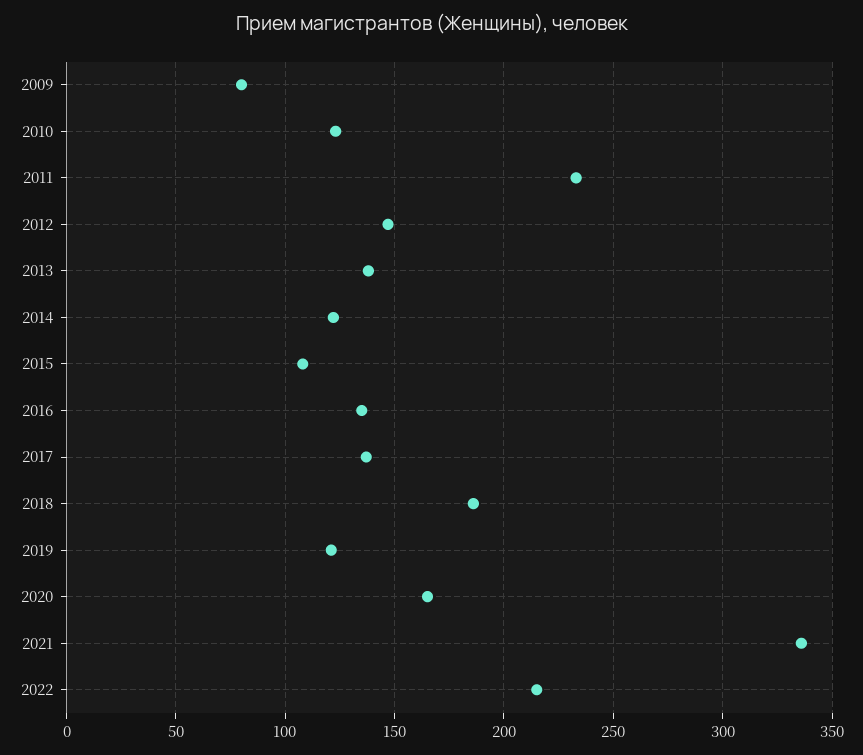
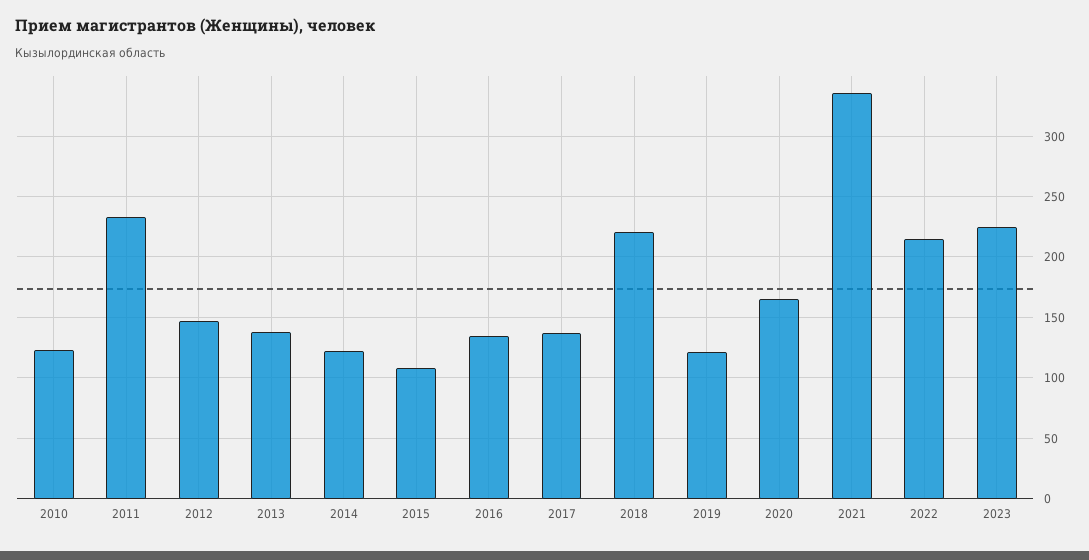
2009: 80 -> none
2018: 185 -> 220
2023: none -> 225

